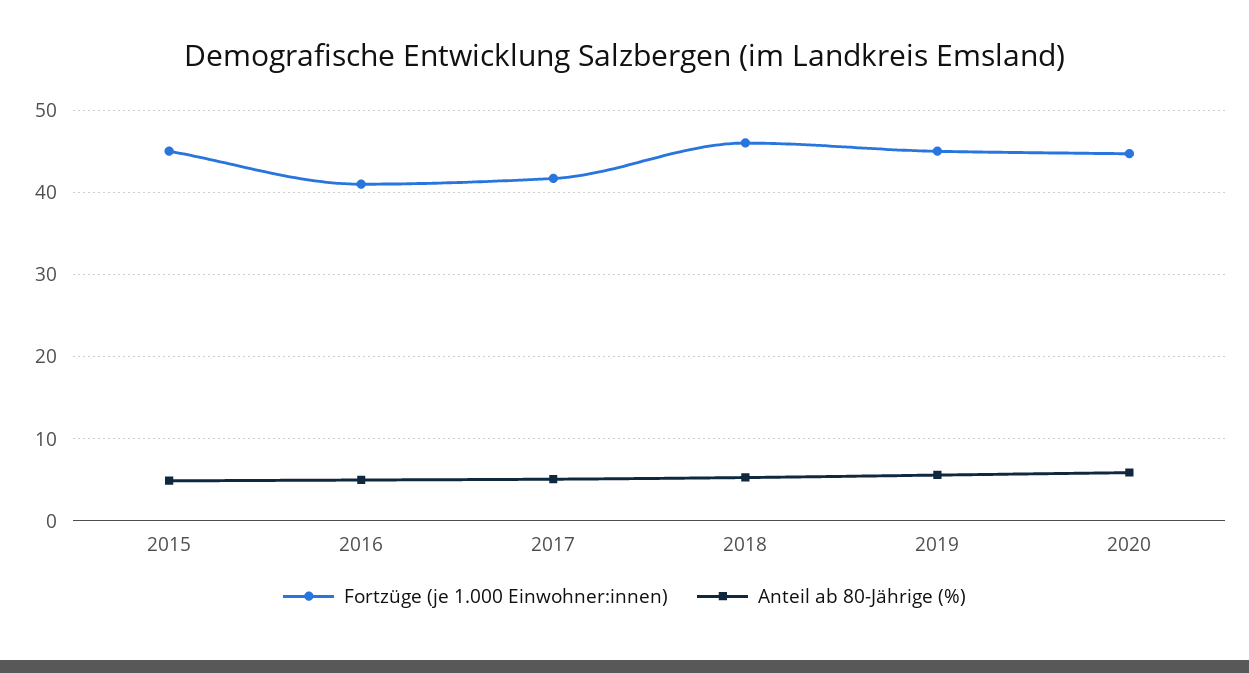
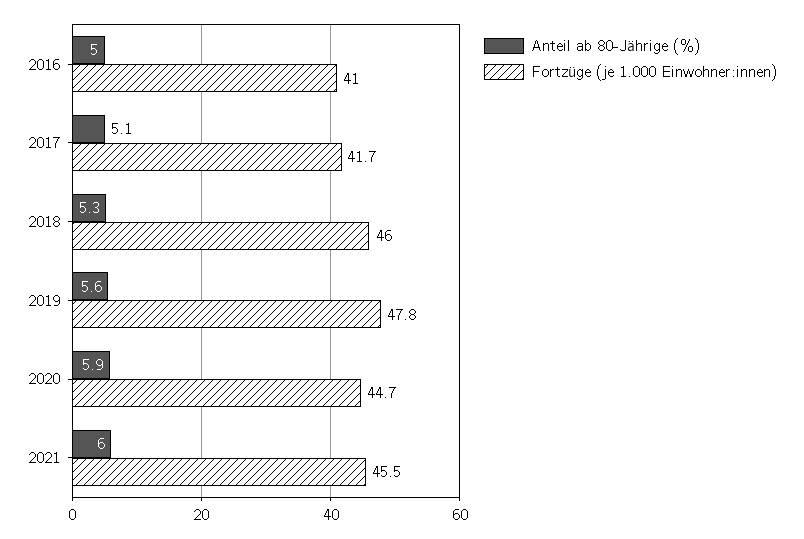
Fortzüge (je 1.000 Einwohner:innen), 2015: 45 -> none
Anteil ab 80-Jährige (%), 2015: 5 -> none
Fortzüge (je 1.000 Einwohner:innen), 2019: 45 -> 47.8
Anteil ab 80-Jährige (%), 2021: none -> 6
Fortzüge (je 1.000 Einwohner:innen), 2021: none -> 45.5

